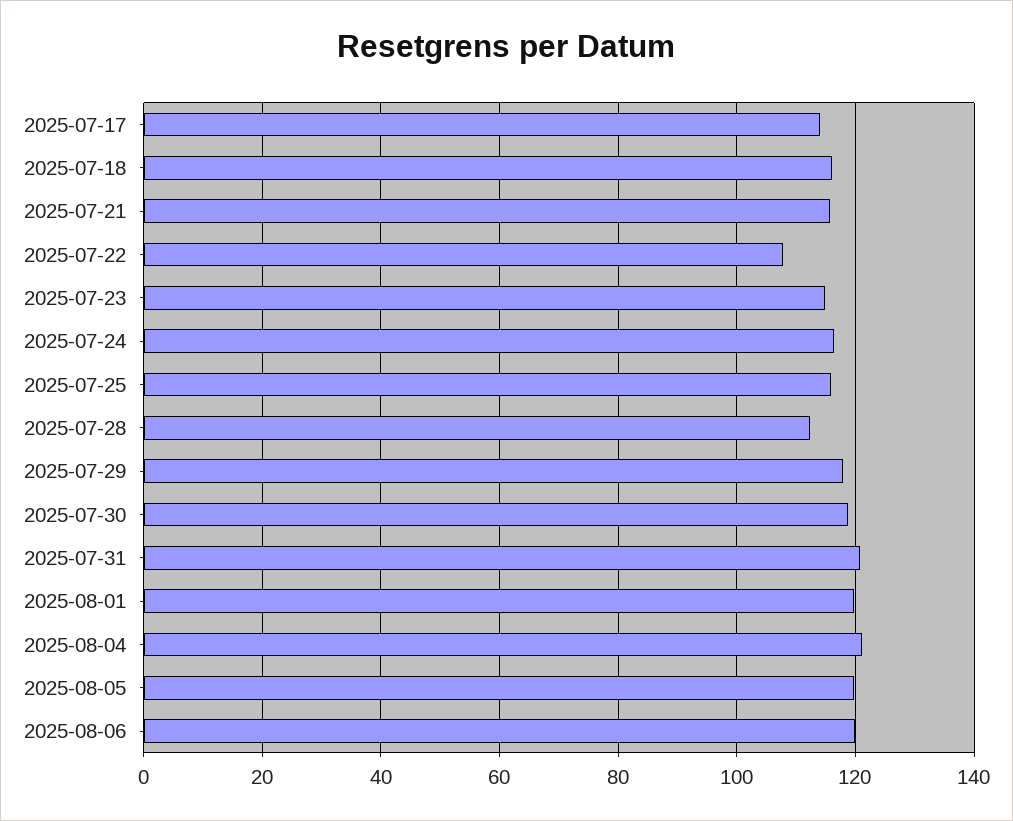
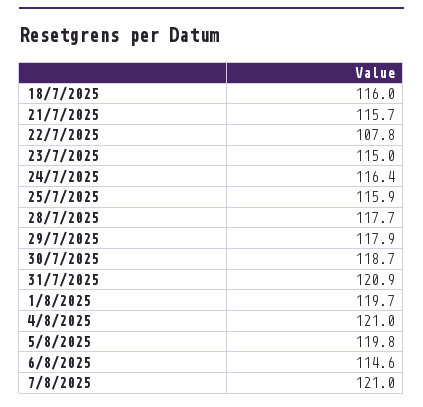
2025-07-17: 114 -> none
2025-07-28: 112 -> 117.7
2025-08-06: 120 -> 114.6
7/8/2025: none -> 121

